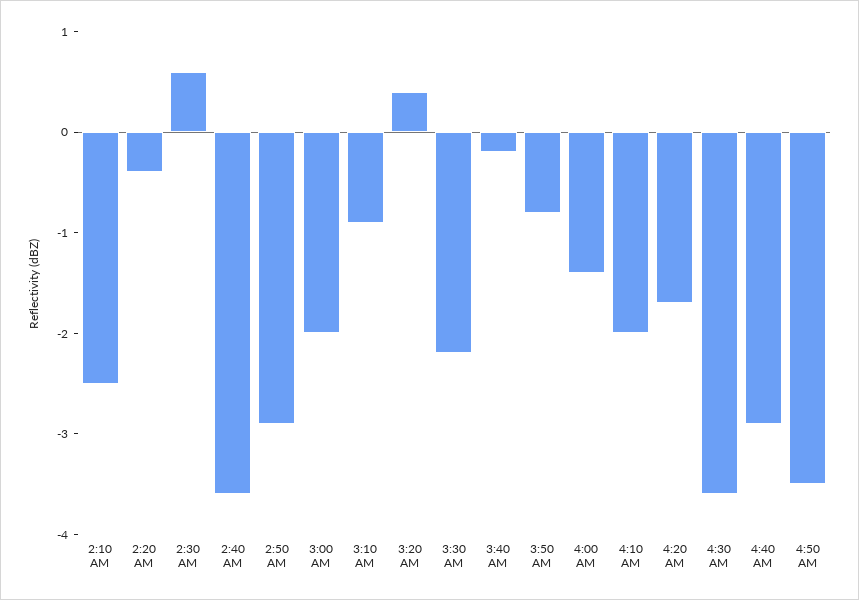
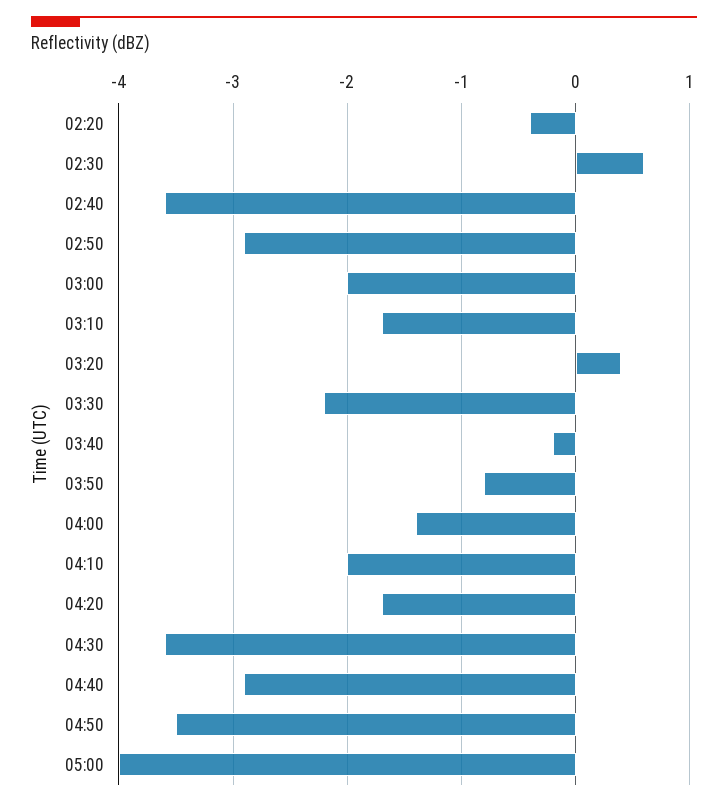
2:10 AM: -2.5 -> none
3:10 AM: -0.9 -> -1.7
05:00: none -> -4

